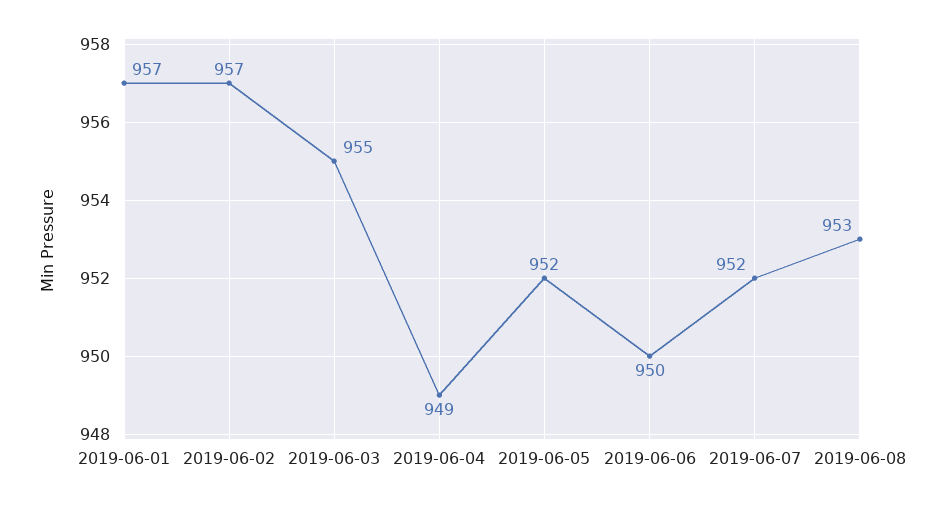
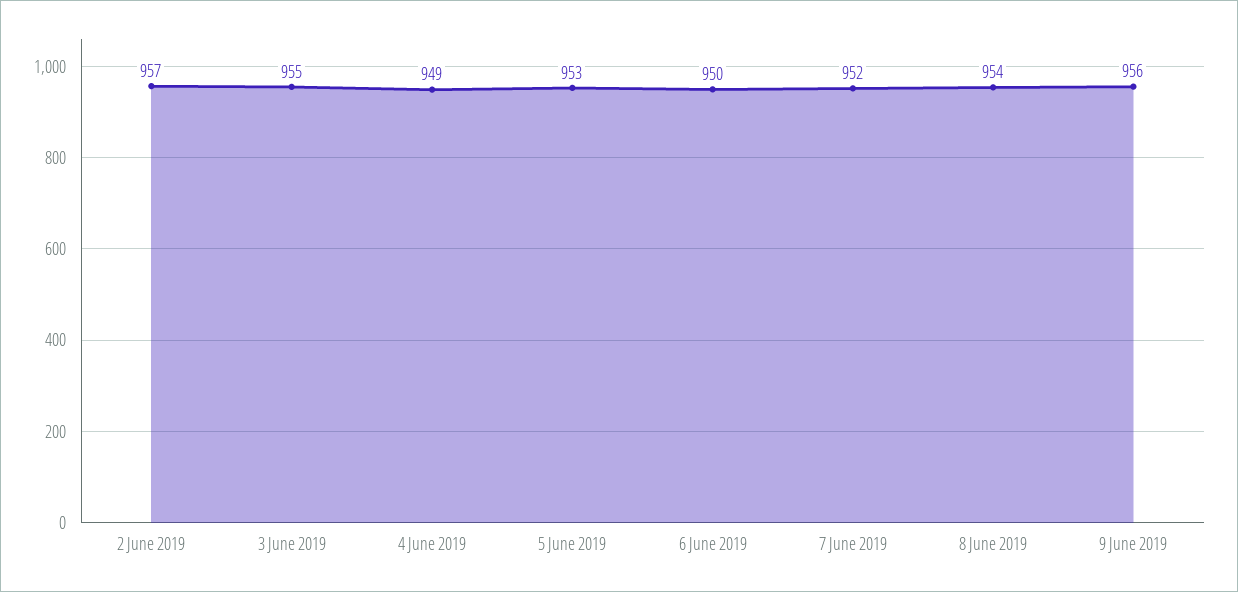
2019-06-01: 957 -> none
2019-06-05: 952 -> 953
2019-06-08: 953 -> 954
9 June 2019: none -> 956

